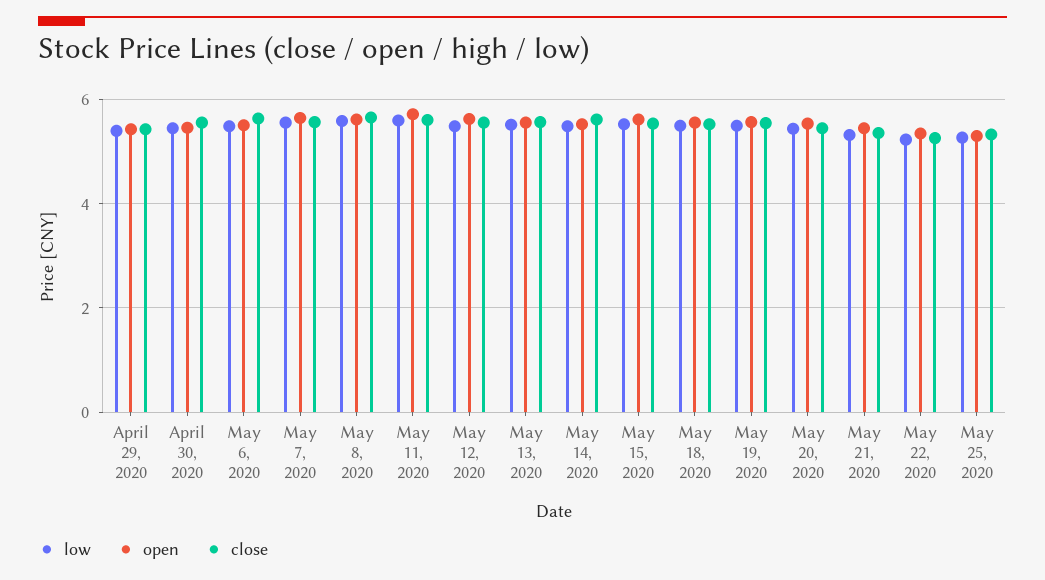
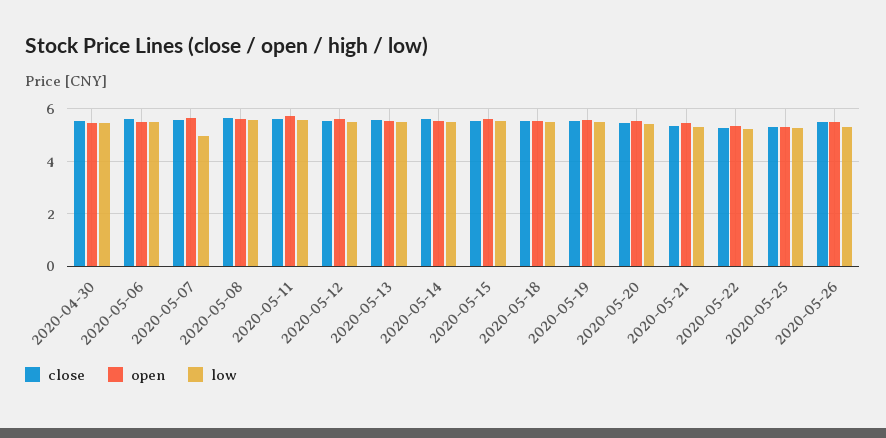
low, April 29, 2020: 5.4 -> none
open, April 29, 2020: 5.4 -> none
close, April 29, 2020: 5.4 -> none
low, May 7, 2020: 5.6 -> 5
close, 2020-05-26: none -> 5.5
open, 2020-05-26: none -> 5.5
low, 2020-05-26: none -> 5.25

